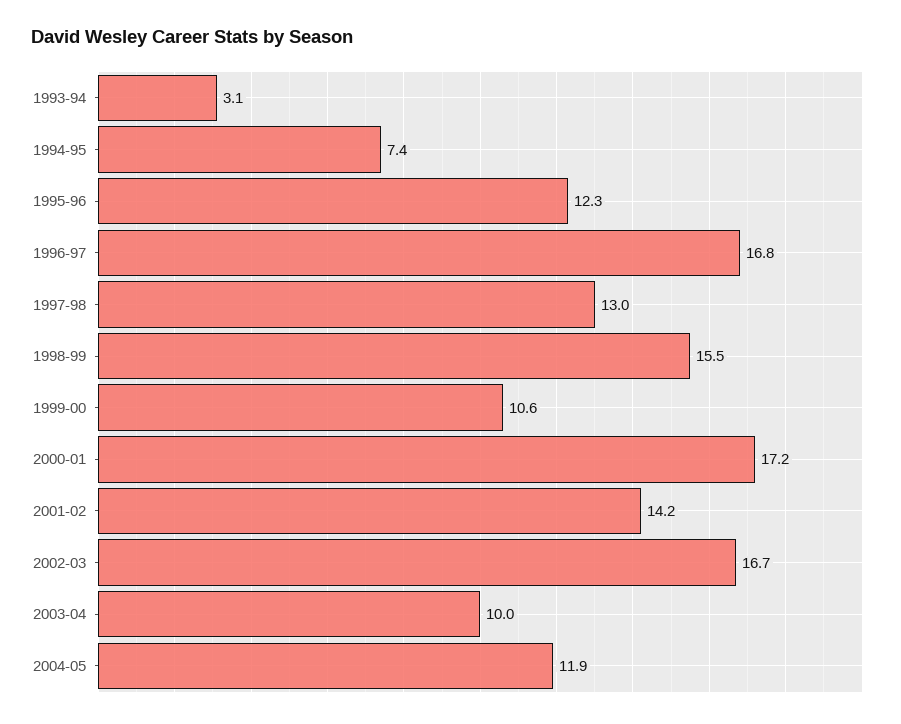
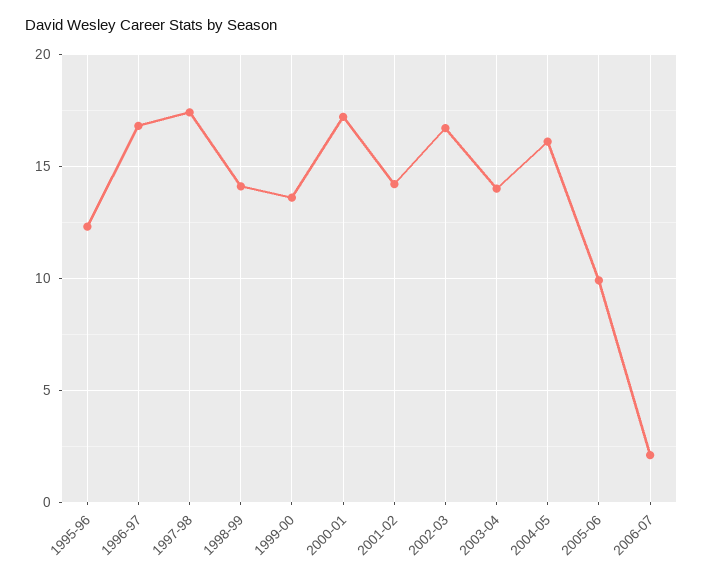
1993-94: 3.1 -> none
1994-95: 7.4 -> none
1997-98: 13 -> 17.5
1998-99: 15.5 -> 14
1999-00: 10.6 -> 13.5
2003-04: 10 -> 14
2004-05: 11.9 -> 16
2005-06: none -> 10
2006-07: none -> 2

